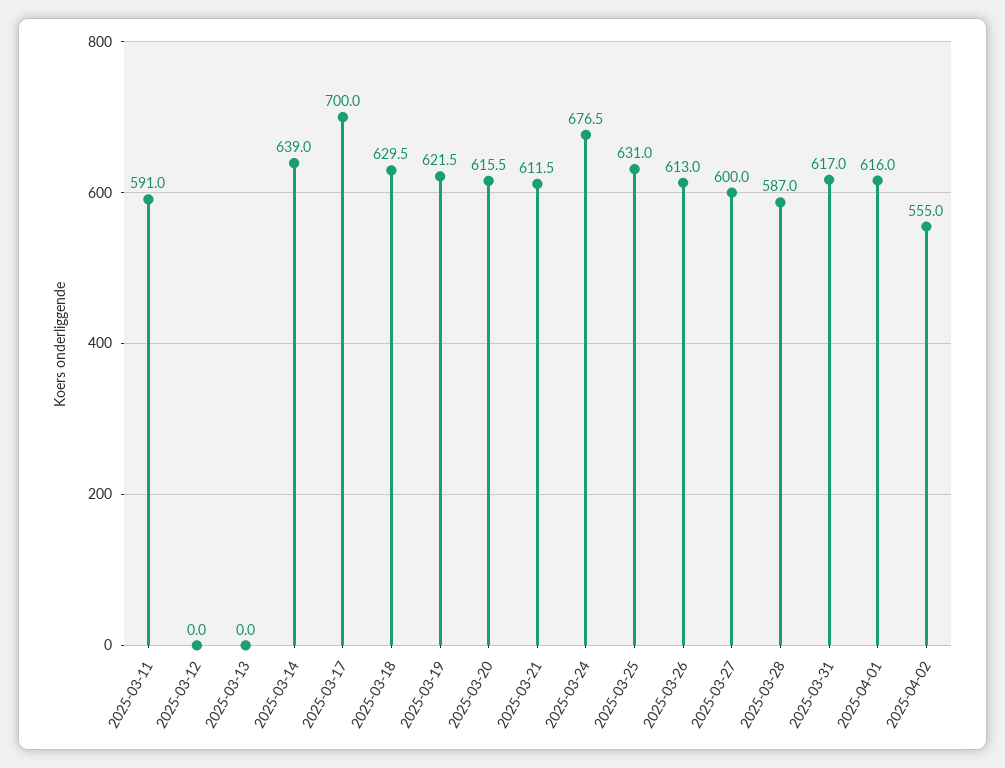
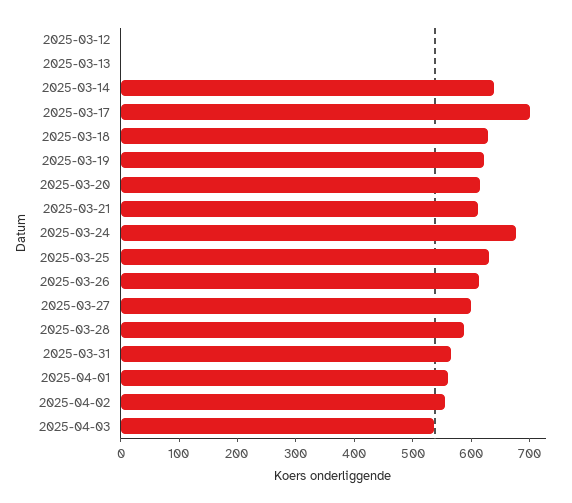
2025-03-11: 591 -> none
2025-03-31: 617 -> 560
2025-04-01: 616 -> 560
2025-04-03: none -> 540

